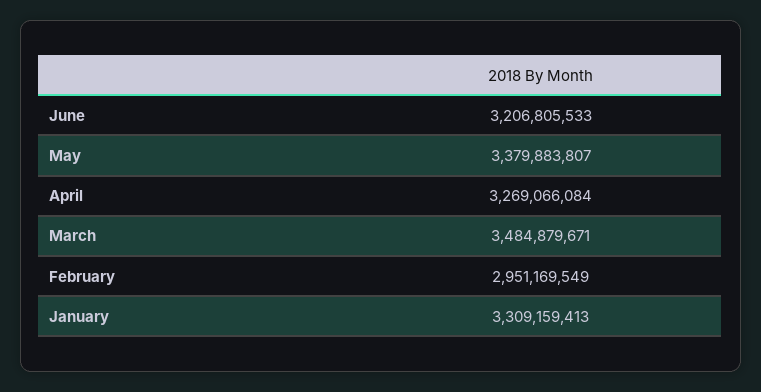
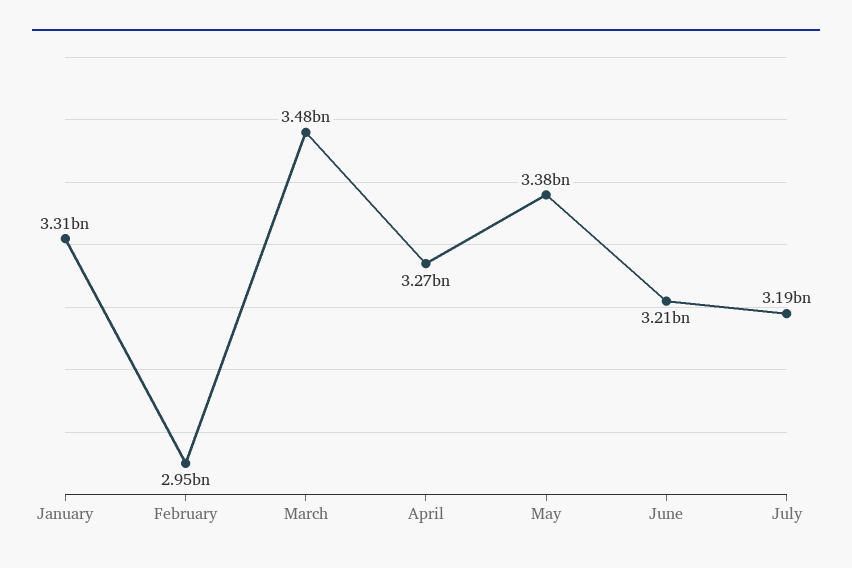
July: none -> 3190000000

